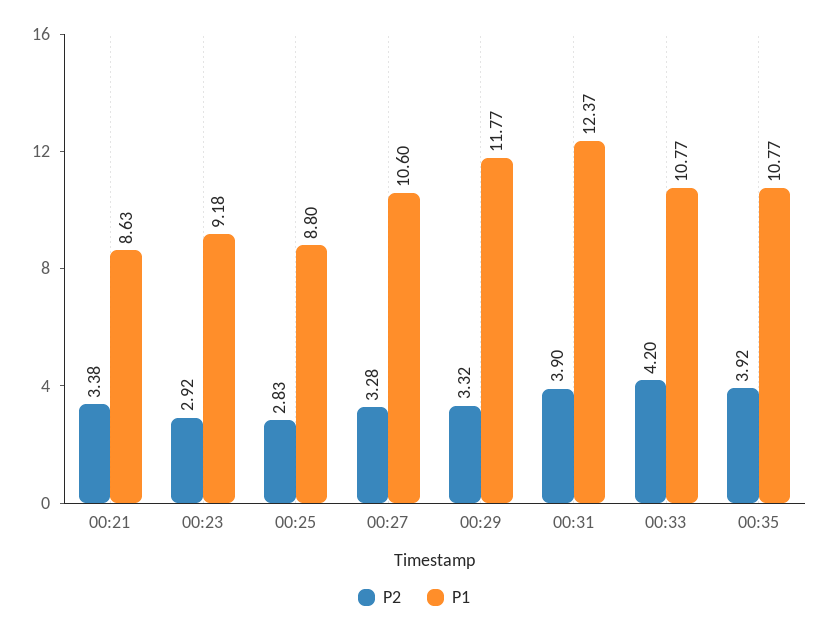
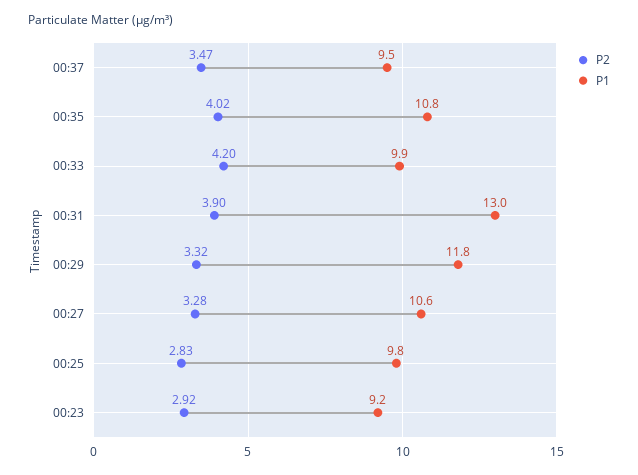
P2, 00:21: 3.38 -> none
P1, 00:21: 8.63 -> none
P1, 00:25: 8.8 -> 9.8
P1, 00:31: 12.37 -> 13
P1, 00:33: 10.77 -> 9.9
P2, 00:35: 3.92 -> 4.02
P2, 00:37: none -> 3.47
P1, 00:37: none -> 9.5

